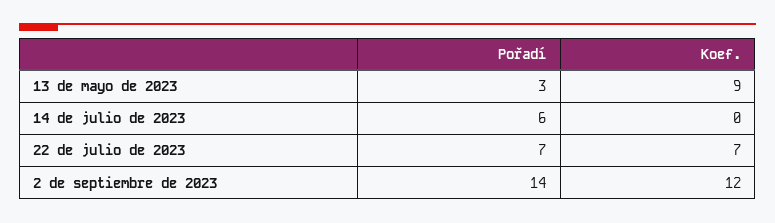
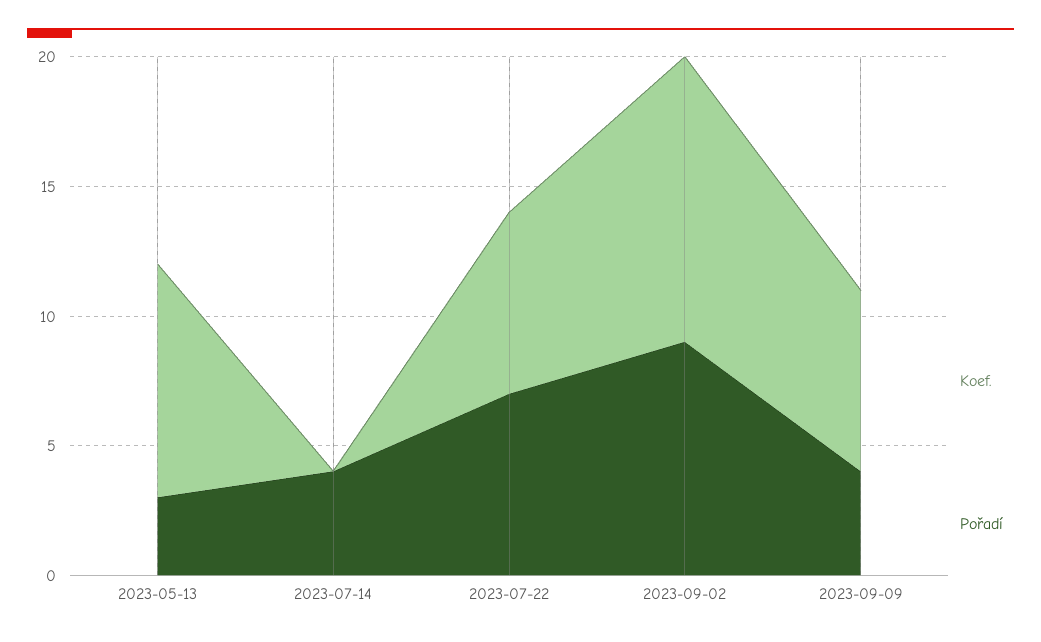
Pořadí, 14 de julio de 2023: 6 -> 4
Pořadí, 2 de septiembre de 2023: 14 -> 9
Koef., 2 de septiembre de 2023: 12 -> 11
Koef., 2023-09-09: none -> 7
Pořadí, 2023-09-09: none -> 4

